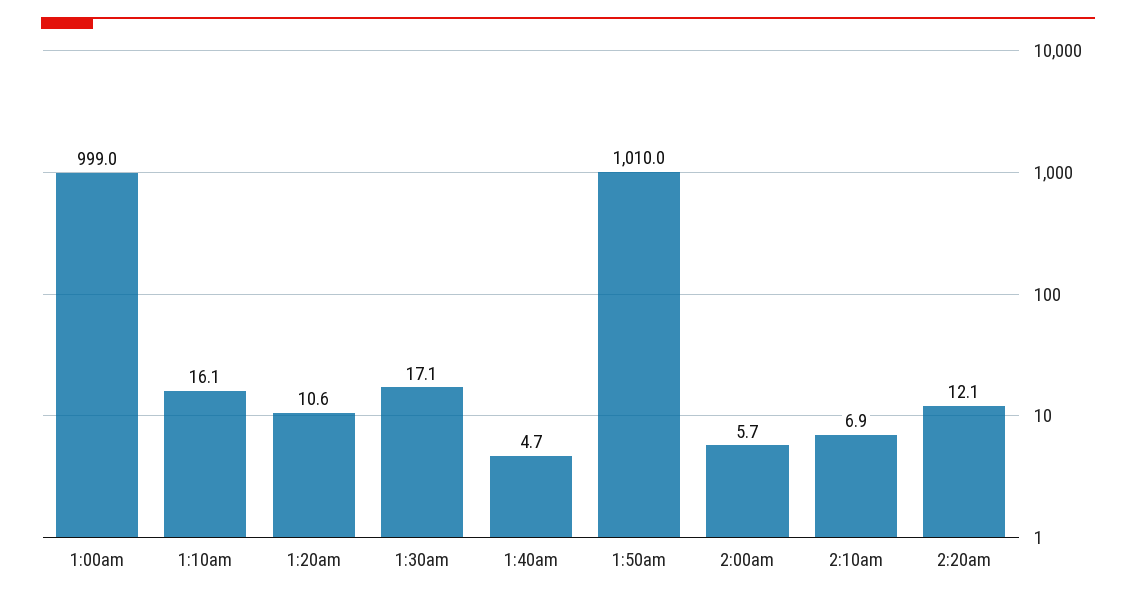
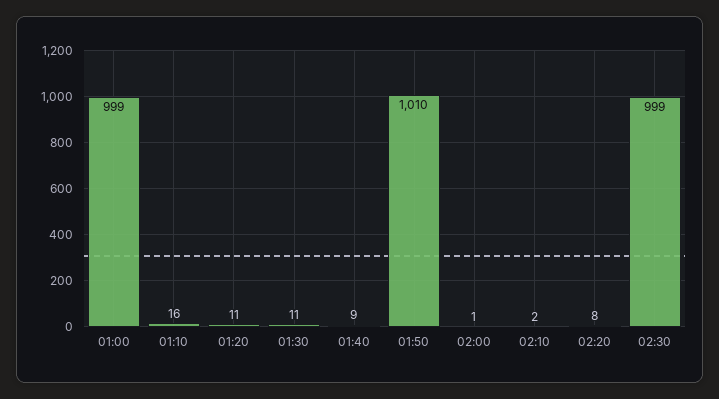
1:30am: 17.1 -> 11
1:40am: 4.7 -> 9
2:00am: 5.7 -> 1
2:10am: 6.9 -> 2
2:20am: 12.1 -> 8
02:30: none -> 999

